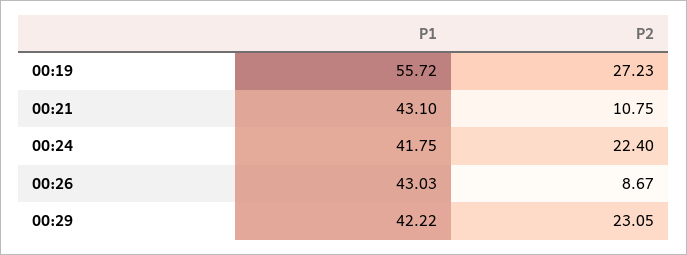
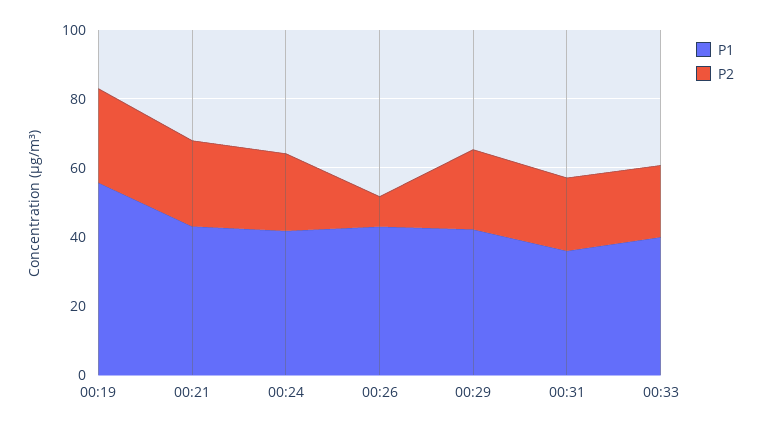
P2, 00:21: 10.75 -> 25
P1, 00:31: none -> 35
P2, 00:31: none -> 20
P1, 00:33: none -> 40
P2, 00:33: none -> 20

